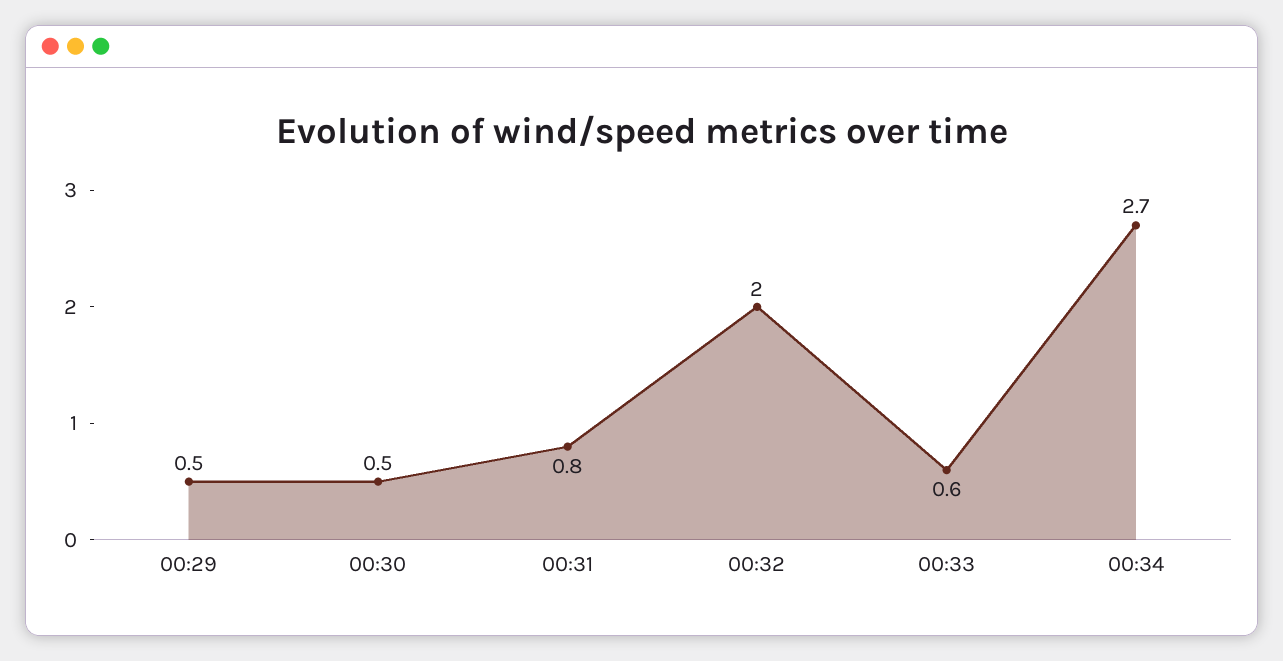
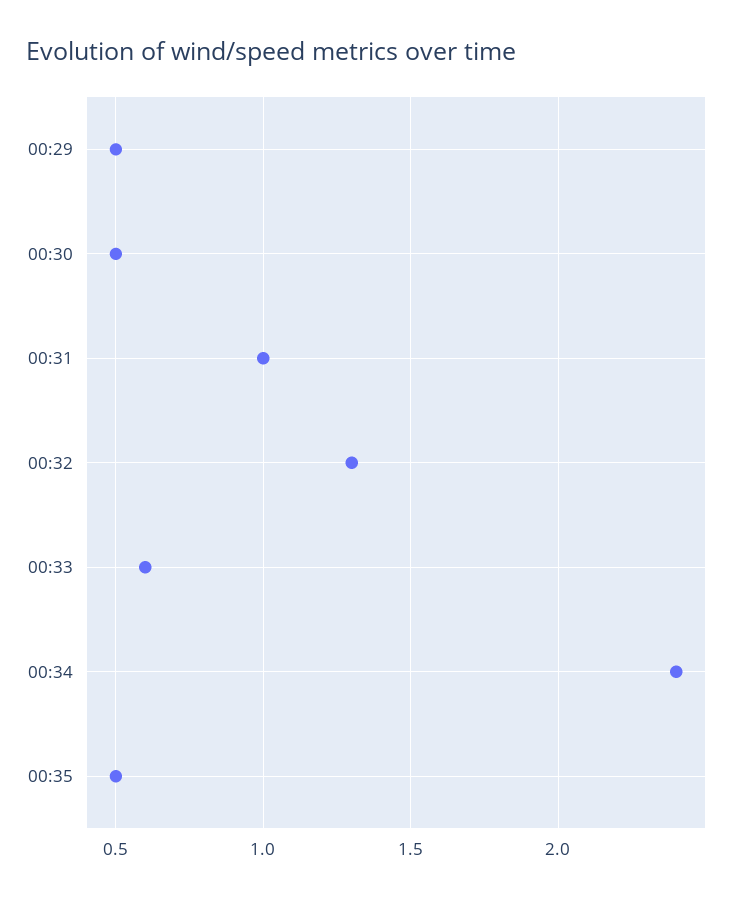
00:31: 0.8 -> 1
00:32: 2 -> 1.3
00:34: 2.7 -> 2.4
00:35: none -> 0.5

